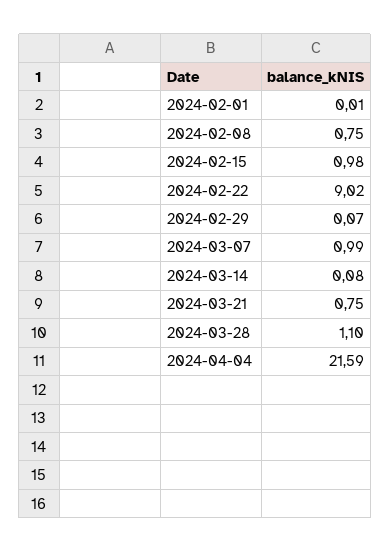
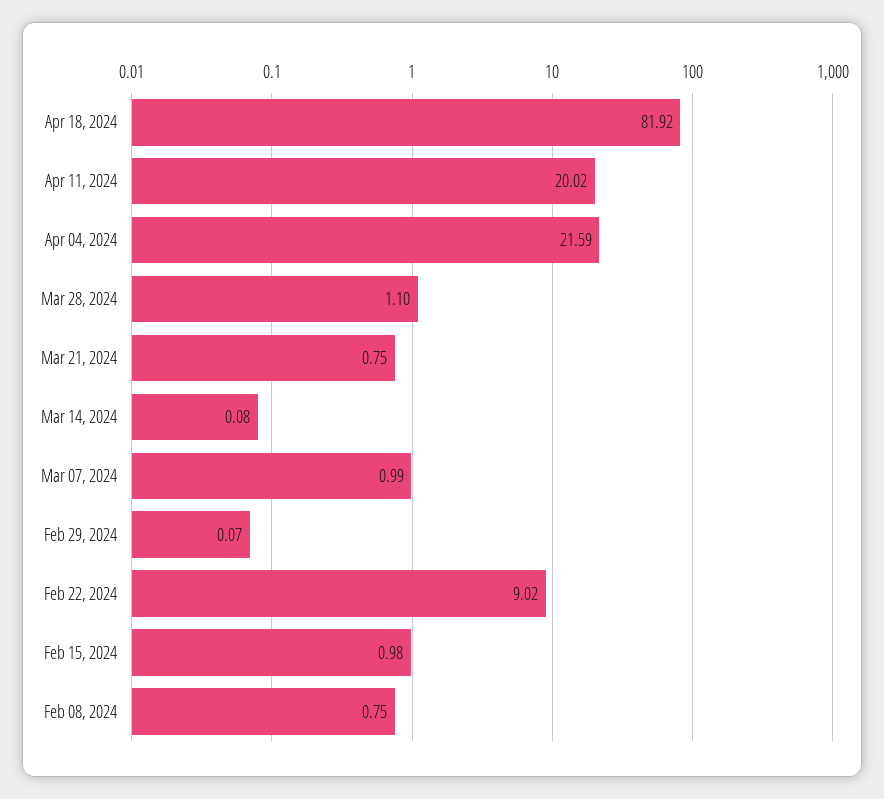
2024-02-01: 0.01 -> none
Apr 18, 2024: none -> 81.92
Apr 11, 2024: none -> 20.02

